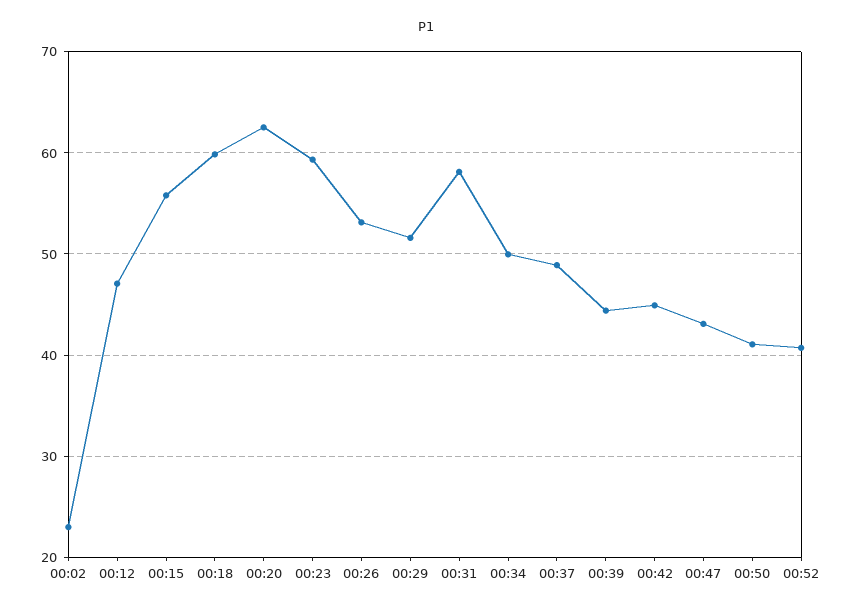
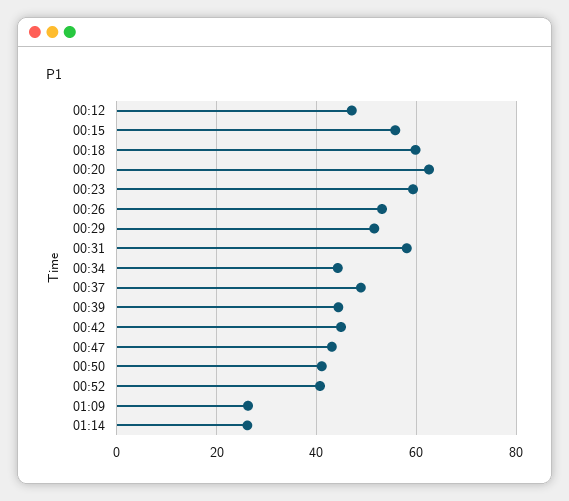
00:02: 23 -> none
00:34: 50 -> 44
01:09: none -> 26
01:14: none -> 26

